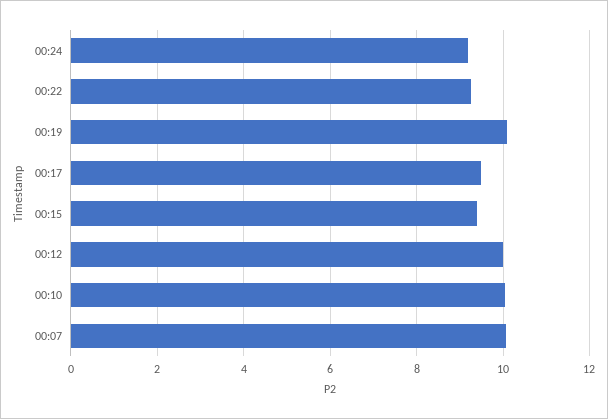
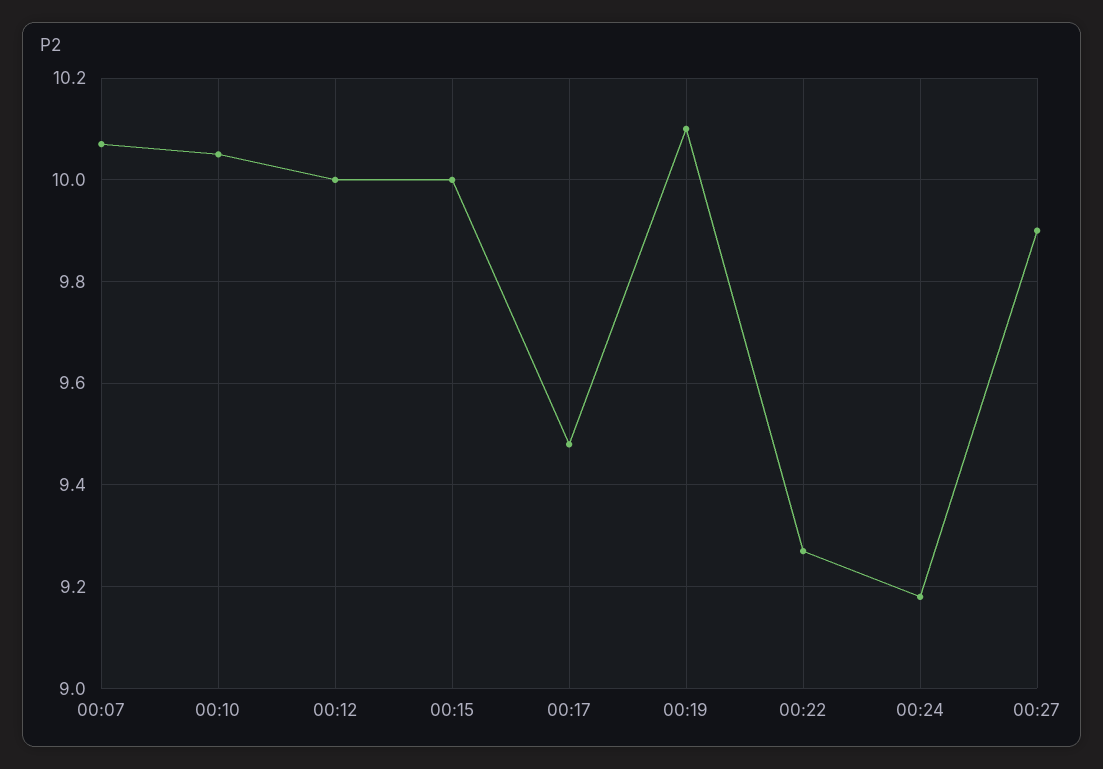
00:15: 9.4 -> 10
00:27: none -> 9.9

